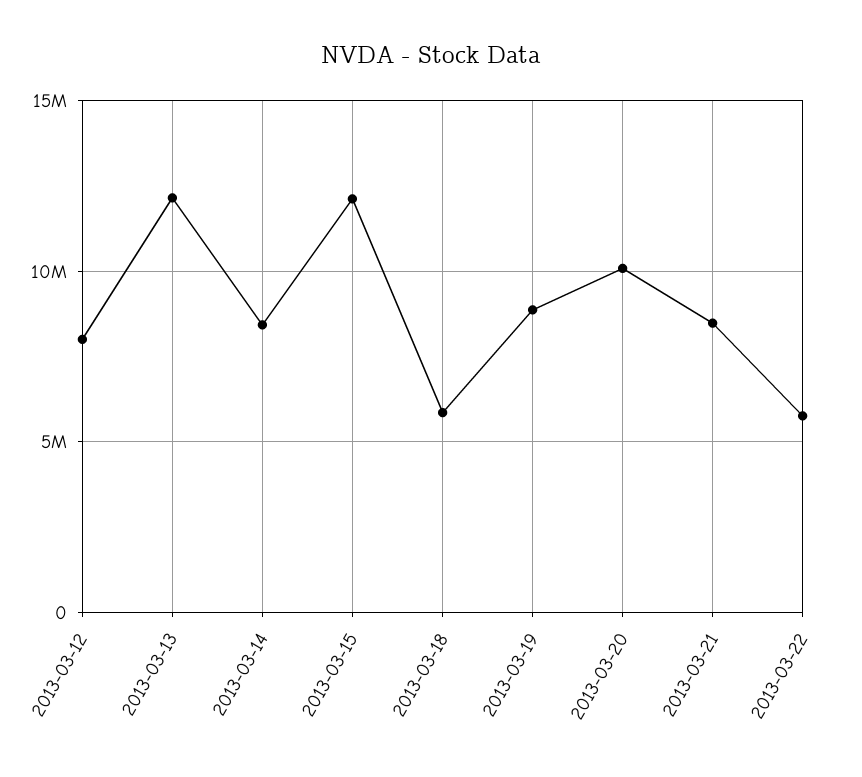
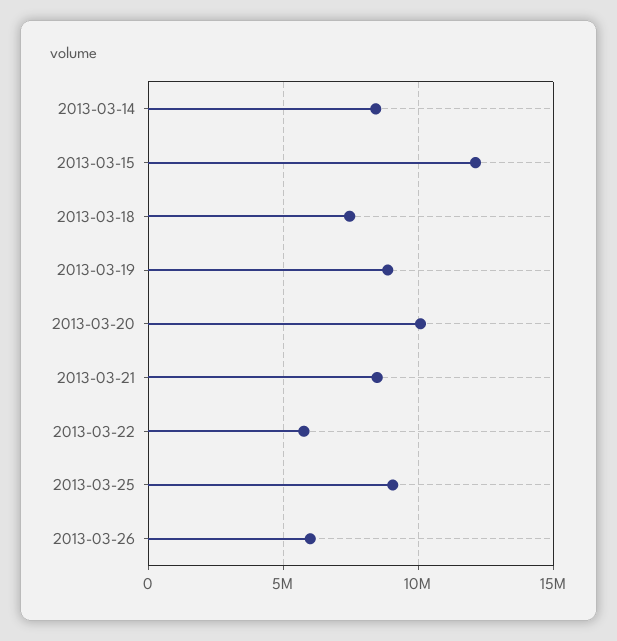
2013-03-12: 8000000 -> none
2013-03-13: 12000000 -> none
2013-03-18: 6000000 -> 7500000
2013-03-25: none -> 9000000
2013-03-26: none -> 6000000

